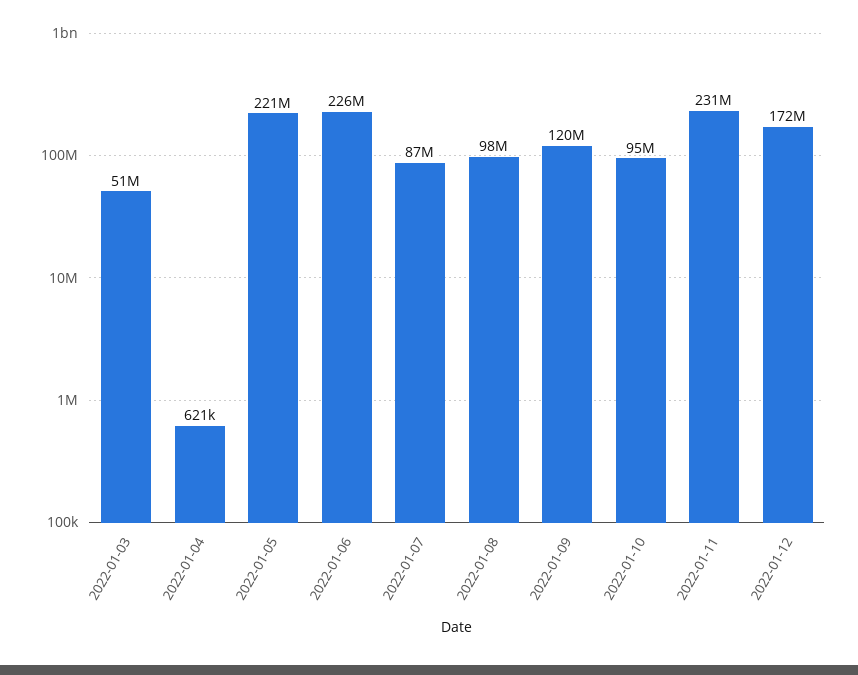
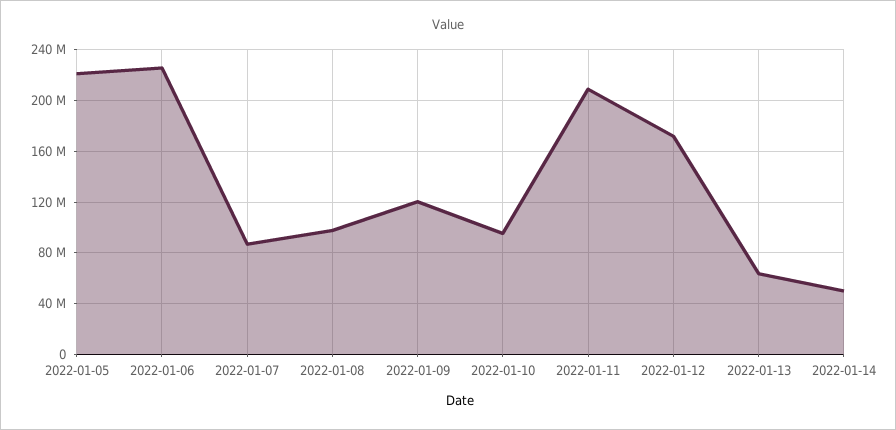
2022-01-03: 51000000 -> none
2022-01-04: 621000 -> none
2022-01-11: 231000000 -> 210000000
2022-01-13: none -> 65000000
2022-01-14: none -> 50000000

